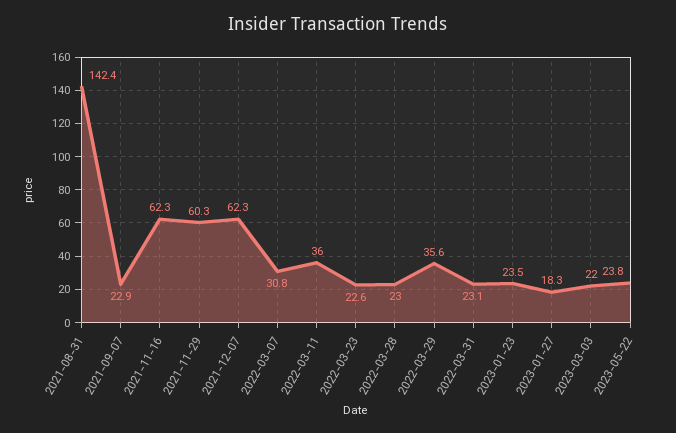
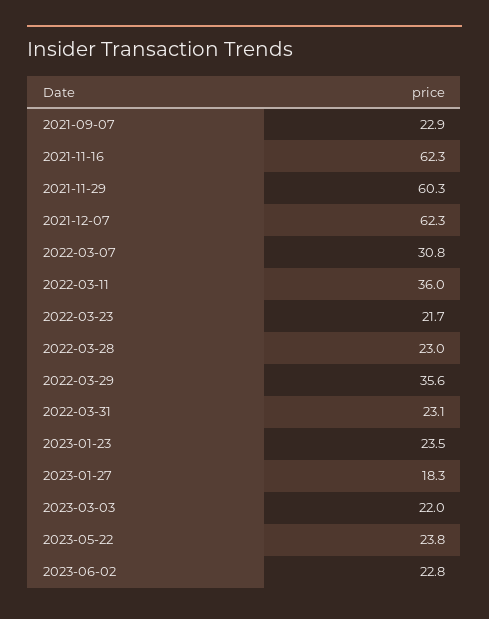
2021-08-31: 142.4 -> none
2022-03-23: 22.6 -> 21.7
2023-06-02: none -> 22.8

